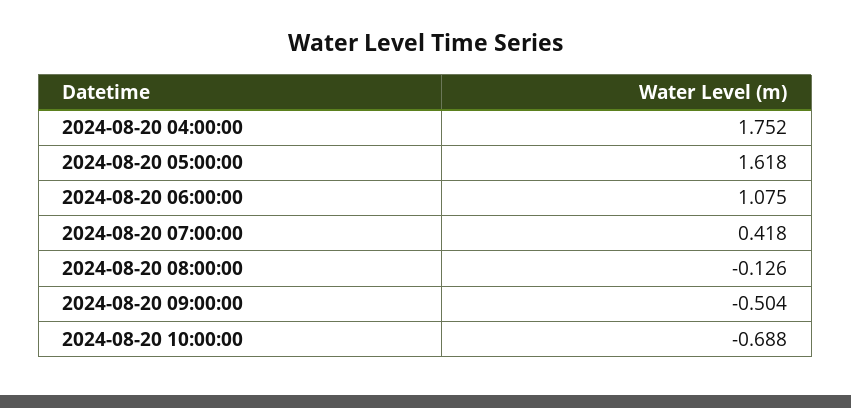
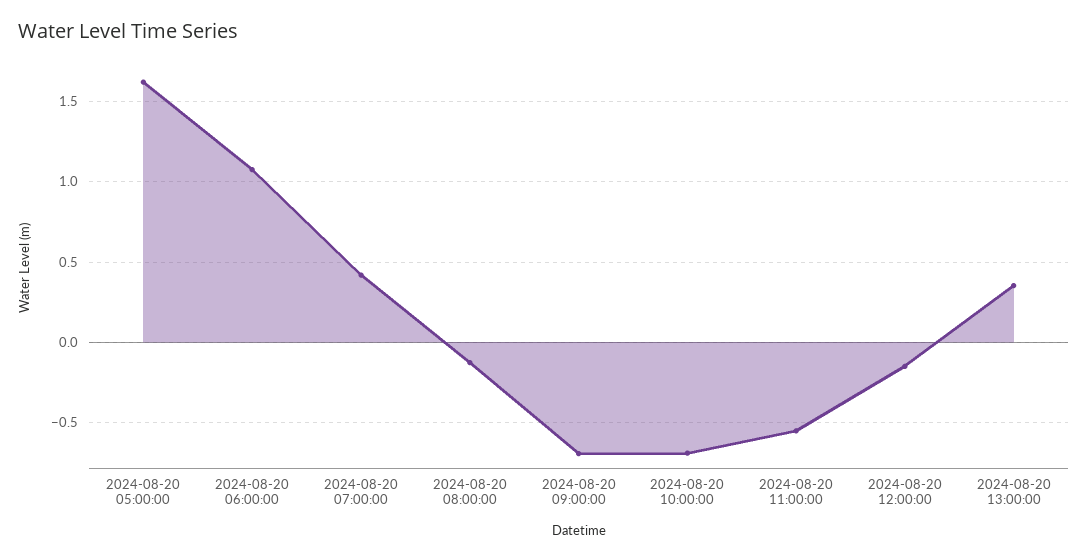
2024-08-20 04:00:00: 1.752 -> none
2024-08-20 09:00:00: -0.504 -> -0.7
2024-08-20 11:00:00: none -> -0.55
2024-08-20 12:00:00: none -> -0.15
2024-08-20 13:00:00: none -> 0.35

